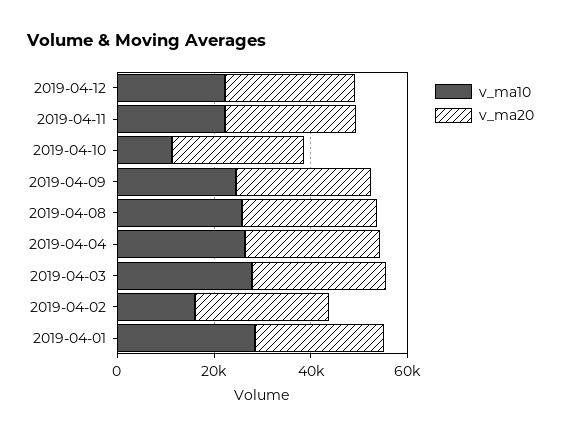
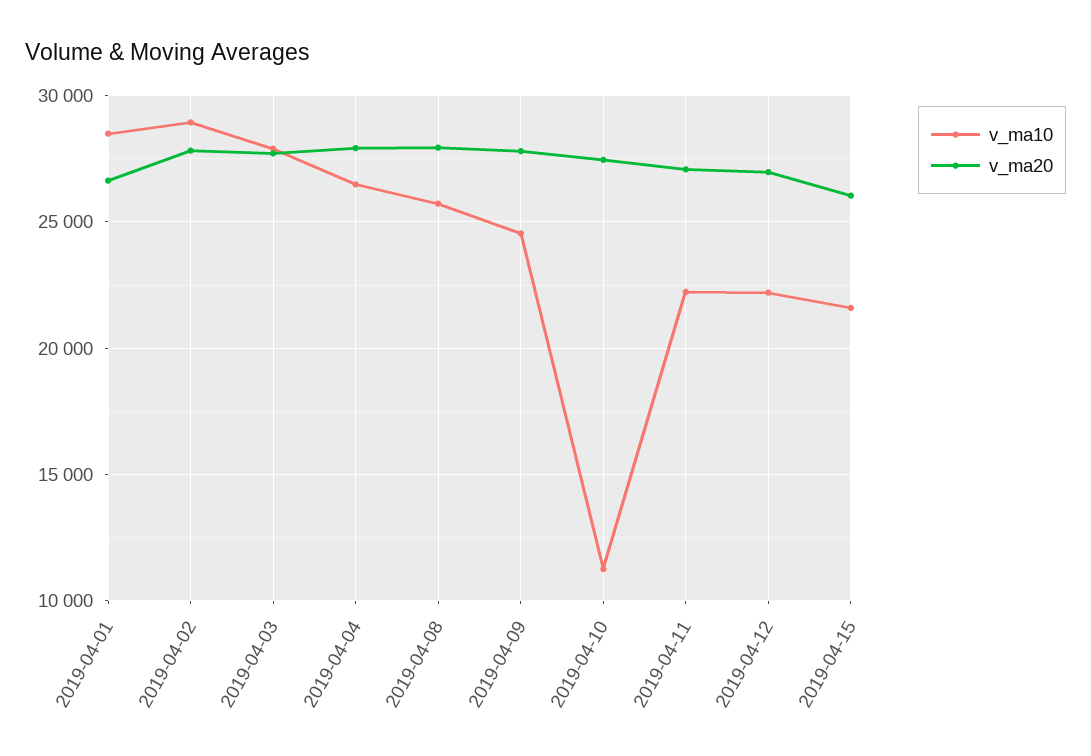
v_ma10, 2019-04-02: 15000 -> 29000
v_ma10, 2019-04-15: none -> 21500
v_ma20, 2019-04-15: none -> 26000

